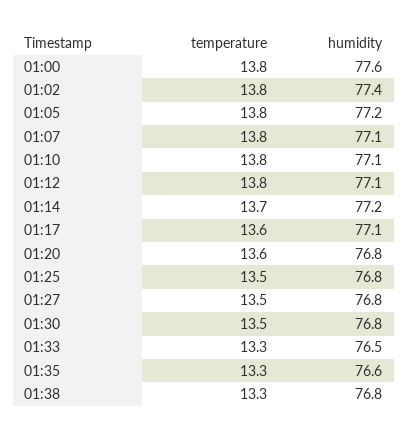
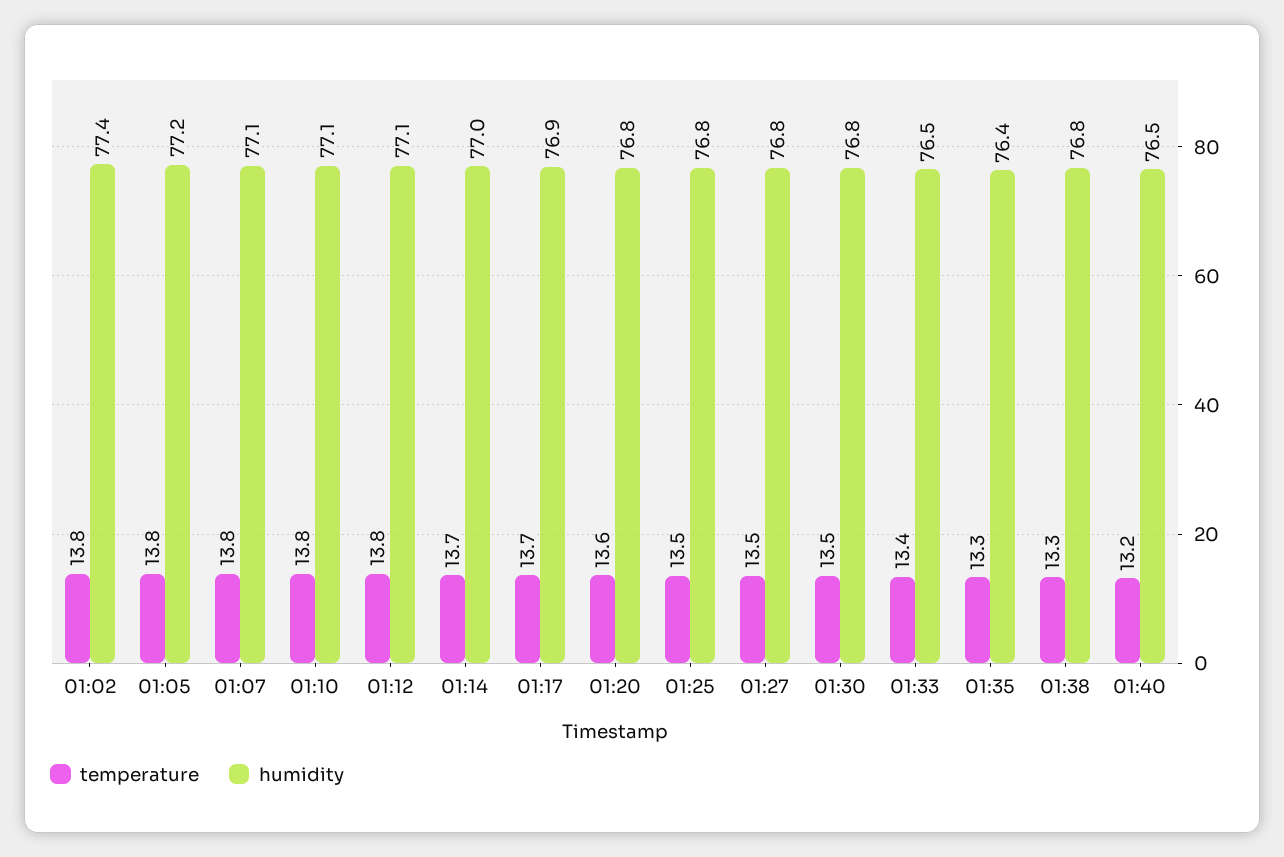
temperature, 01:00: 13.8 -> none
humidity, 01:00: 77.6 -> none
humidity, 01:14: 77.2 -> 77
temperature, 01:17: 13.6 -> 13.7
humidity, 01:17: 77.1 -> 76.9
temperature, 01:33: 13.3 -> 13.4
humidity, 01:35: 76.6 -> 76.4
temperature, 01:40: none -> 13.2
humidity, 01:40: none -> 76.5

